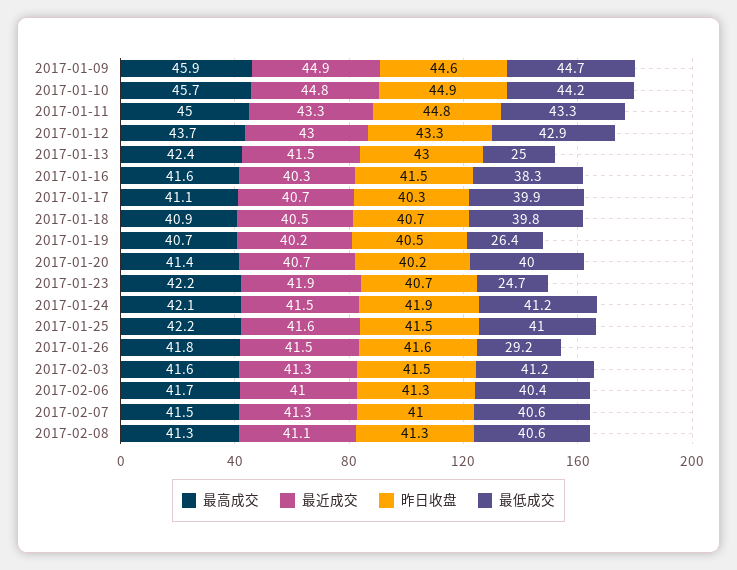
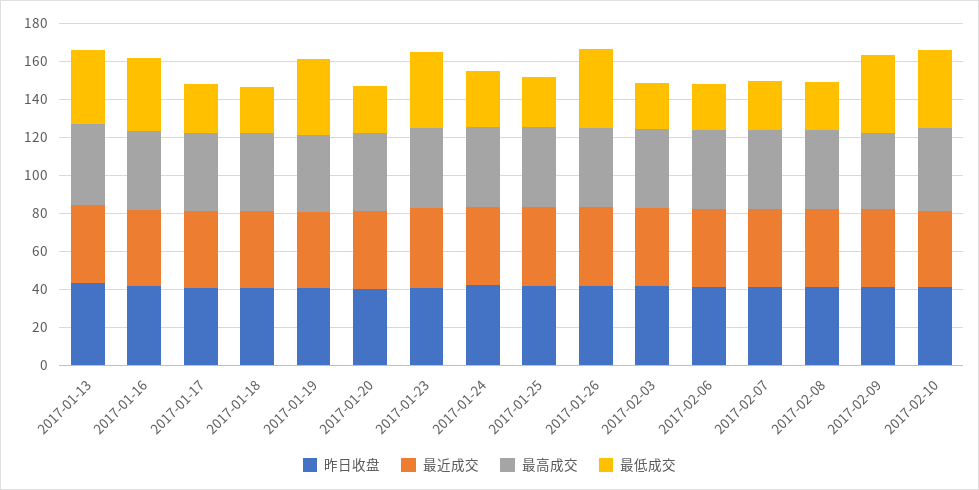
最高成交, 2017-01-09: 45.9 -> none
最近成交, 2017-01-09: 44.9 -> none
昨日收盘, 2017-01-09: 44.6 -> none
最低成交, 2017-01-09: 44.7 -> none
最高成交, 2017-01-10: 45.7 -> none
最近成交, 2017-01-10: 44.8 -> none
昨日收盘, 2017-01-10: 44.9 -> none
最低成交, 2017-01-10: 44.2 -> none
最高成交, 2017-01-11: 45 -> none
最近成交, 2017-01-11: 43.3 -> none
昨日收盘, 2017-01-11: 44.8 -> none
最低成交, 2017-01-11: 43.3 -> none
最高成交, 2017-01-12: 43.7 -> none
最近成交, 2017-01-12: 43 -> none
昨日收盘, 2017-01-12: 43.3 -> none
最低成交, 2017-01-12: 42.9 -> none
最低成交, 2017-01-13: 25 -> 40
最低成交, 2017-01-17: 39.9 -> 25
最低成交, 2017-01-18: 39.8 -> 25
最低成交, 2017-01-19: 26.4 -> 40
最低成交, 2017-01-20: 40 -> 25
最低成交, 2017-01-23: 24.7 -> 40
最低成交, 2017-01-24: 41.2 -> 30
最低成交, 2017-01-25: 41 -> 25
最低成交, 2017-01-26: 29.2 -> 40
最低成交, 2017-02-03: 41.2 -> 25
最低成交, 2017-02-06: 40.4 -> 25
最低成交, 2017-02-07: 40.6 -> 25
最低成交, 2017-02-08: 40.6 -> 25
昨日收盘, 2017-02-09: none -> 40
最近成交, 2017-02-09: none -> 40
最高成交, 2017-02-09: none -> 40
最低成交, 2017-02-09: none -> 40
昨日收盘, 2017-02-10: none -> 40
最近成交, 2017-02-10: none -> 40
最高成交, 2017-02-10: none -> 45
最低成交, 2017-02-10: none -> 40

